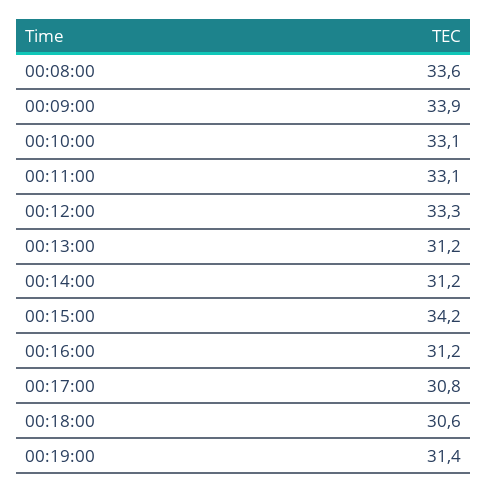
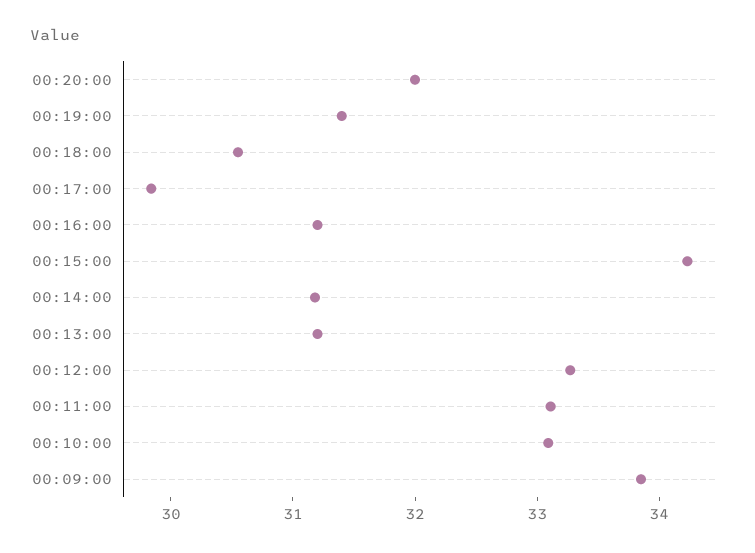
00:08:00: 33.6 -> none
00:17:00: 30.8 -> 29.8
00:20:00: none -> 32

